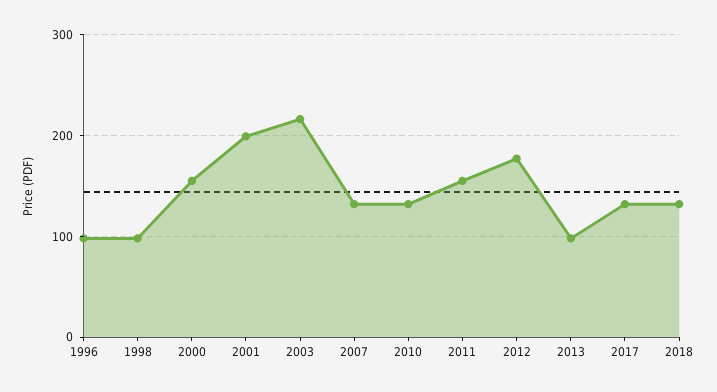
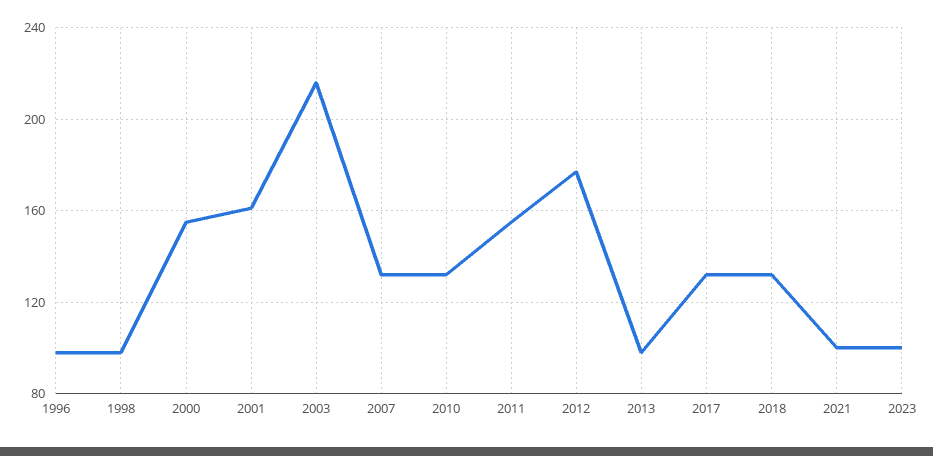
2001: 200 -> 160
2021: none -> 100
2023: none -> 100

